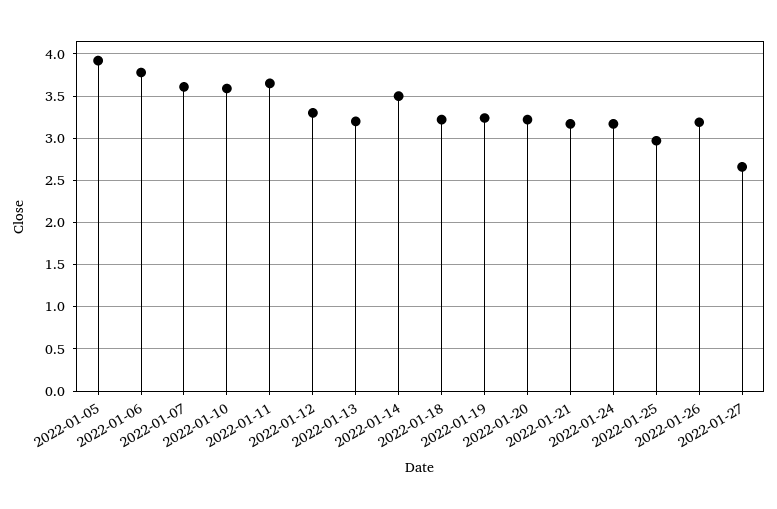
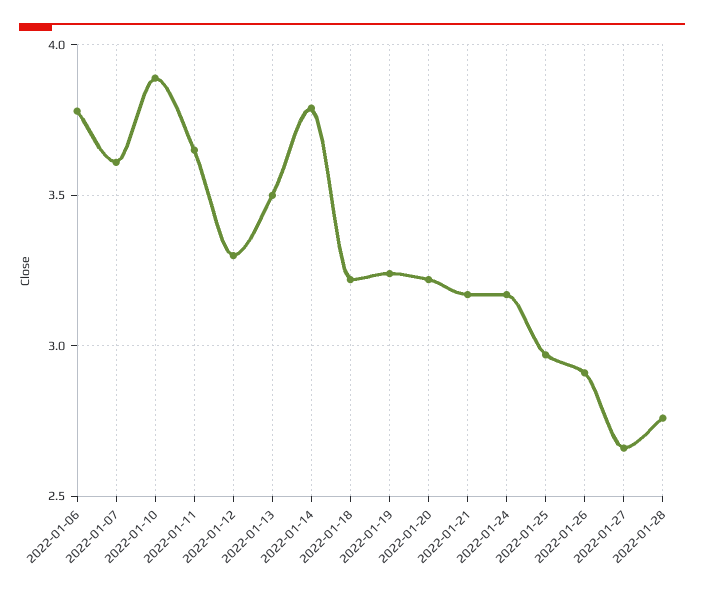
2022-01-05: 3.9 -> none
2022-01-10: 3.6 -> 3.9
2022-01-13: 3.2 -> 3.5
2022-01-14: 3.5 -> 3.8
2022-01-26: 3.2 -> 2.9
2022-01-28: none -> 2.75

